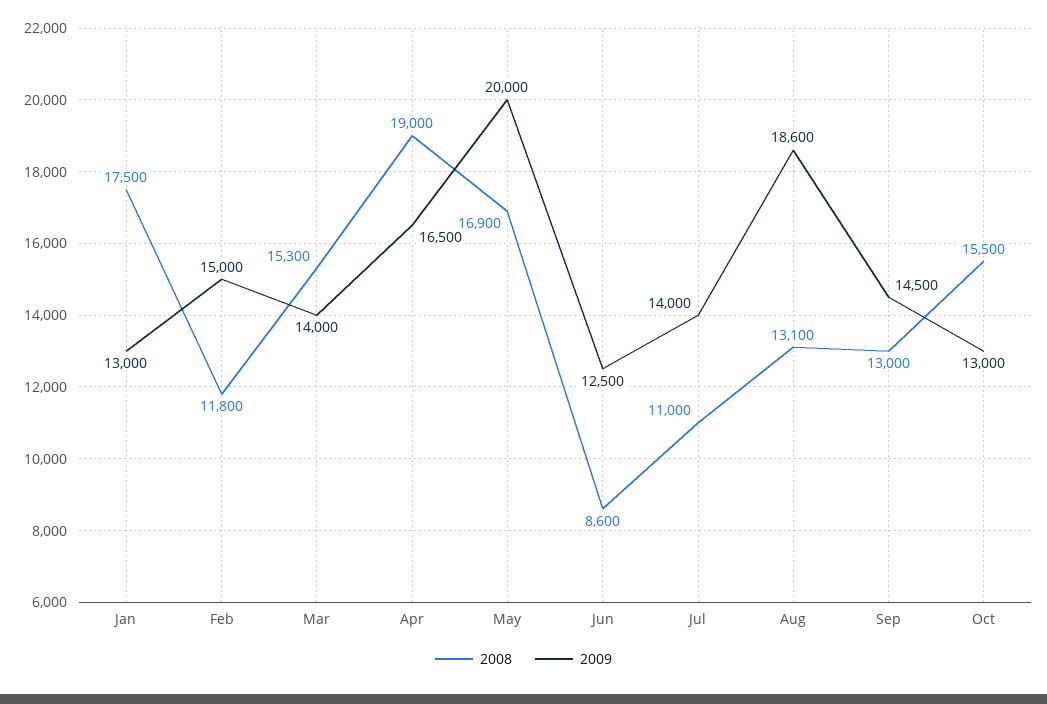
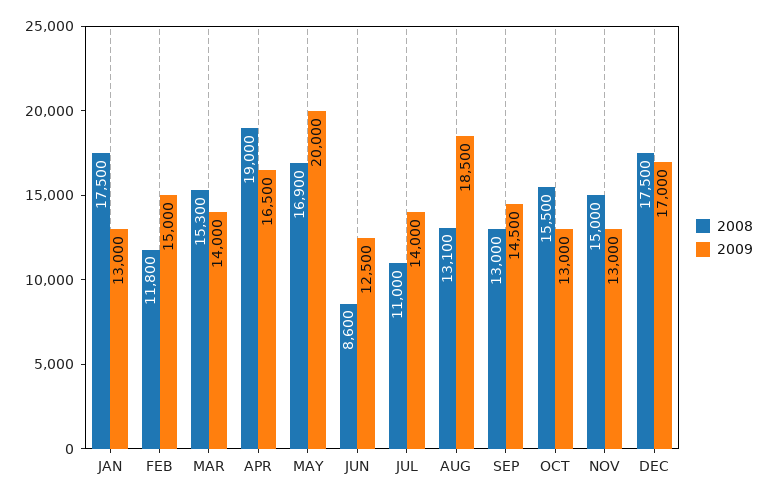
2009, Aug: 18600 -> 18500
2008, NOV: none -> 15000
2009, NOV: none -> 13000
2008, DEC: none -> 17500
2009, DEC: none -> 17000

